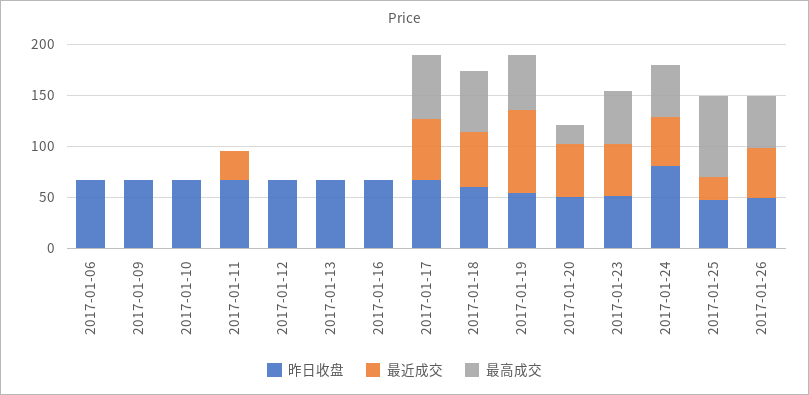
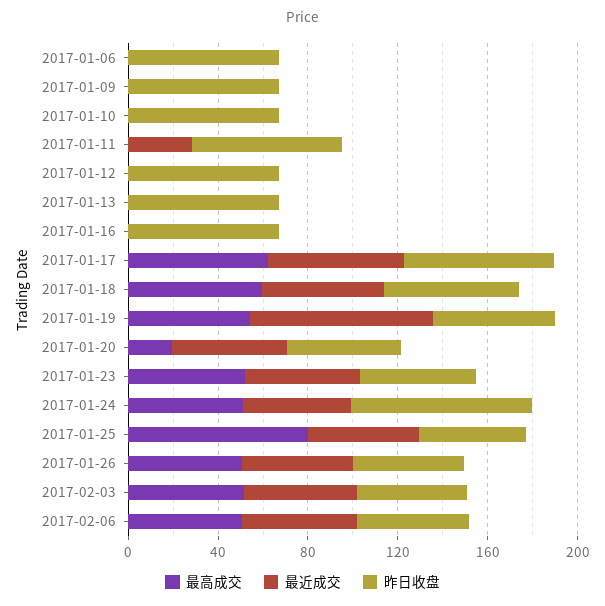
最近成交, 2017-01-25: 20 -> 50
最高成交, 2017-02-03: none -> 50
最近成交, 2017-02-03: none -> 50
昨日收盘, 2017-02-03: none -> 50
最高成交, 2017-02-06: none -> 50
最近成交, 2017-02-06: none -> 50
昨日收盘, 2017-02-06: none -> 50

